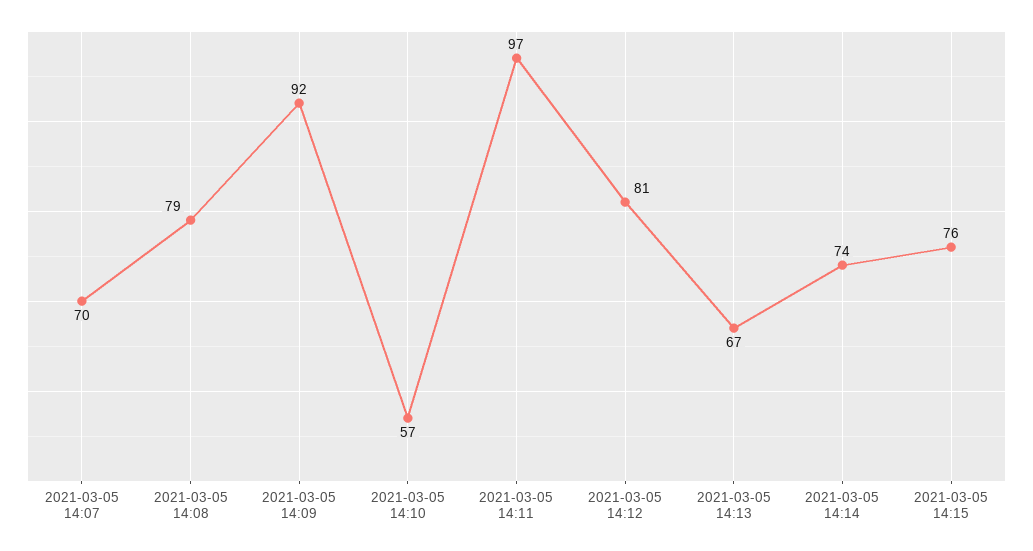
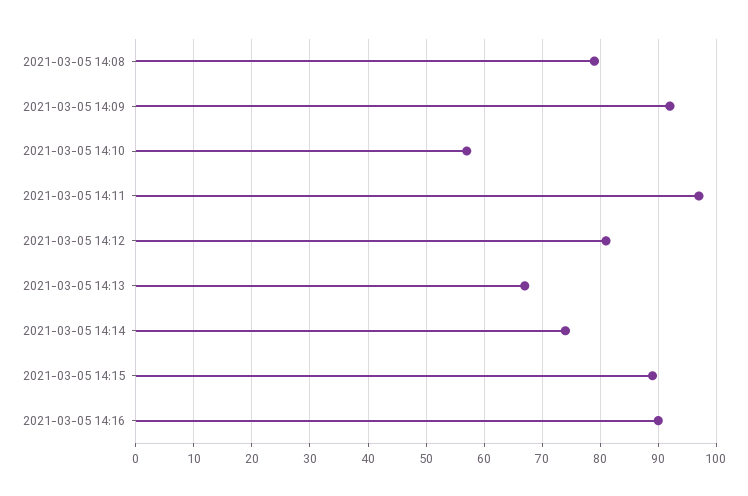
2021-03-05 14:07: 70 -> none
2021-03-05 14:15: 76 -> 90
2021-03-05 14:16: none -> 90

